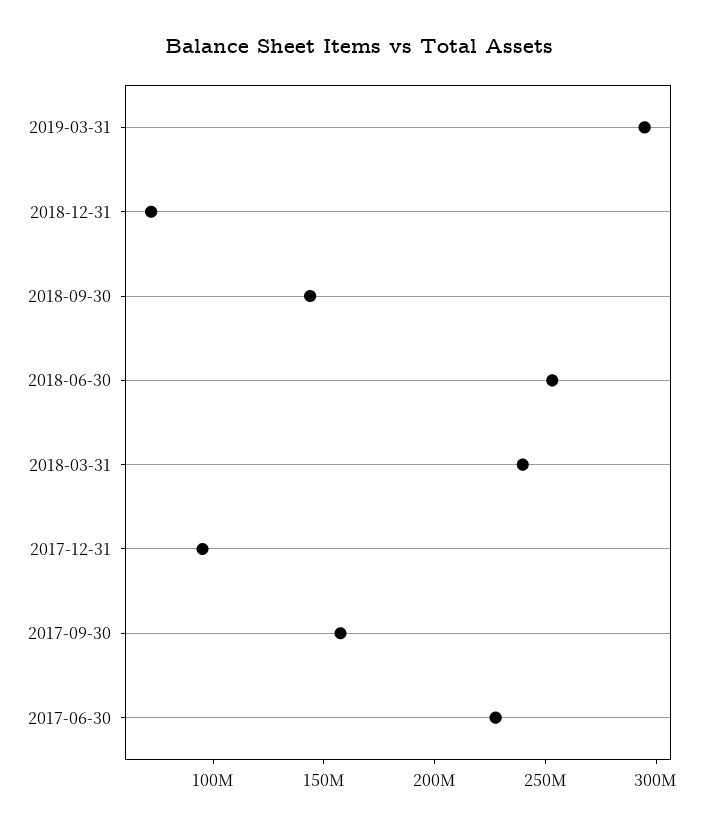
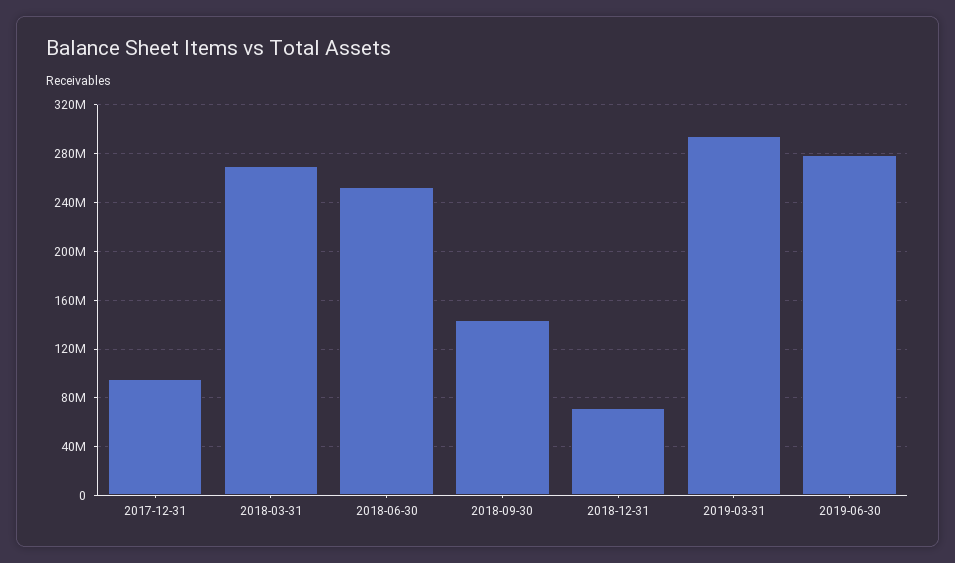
2018-03-31: 240000000 -> 270000000
2017-09-30: 160000000 -> none
2017-06-30: 230000000 -> none
2019-06-30: none -> 280000000

